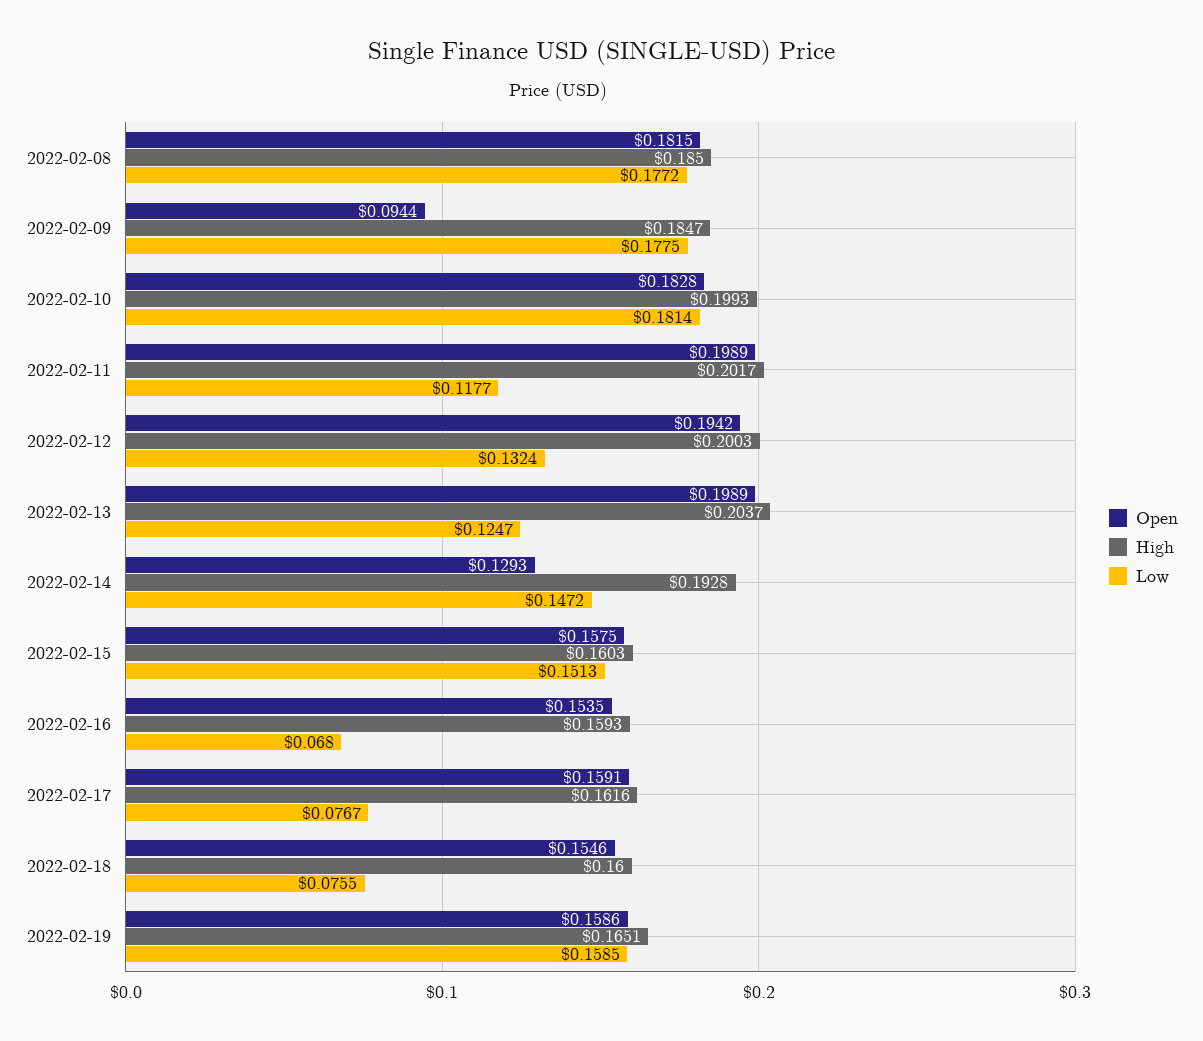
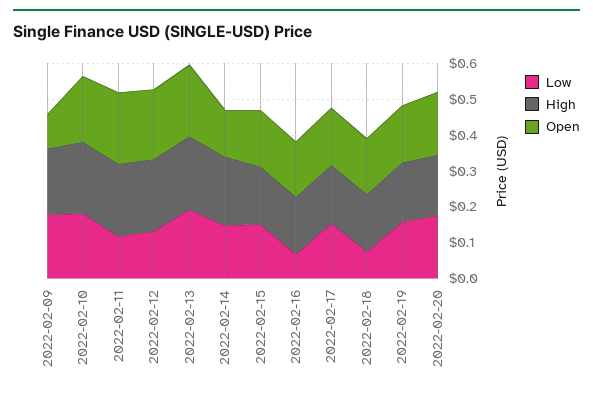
Open, 2022-02-08: 0.1815 -> none
High, 2022-02-08: 0.185 -> none
Low, 2022-02-08: 0.1772 -> none
Low, 2022-02-13: 0.1247 -> 0.2
Low, 2022-02-17: 0.0767 -> 0.15
Low, 2022-02-20: none -> 0.175
High, 2022-02-20: none -> 0.175
Open, 2022-02-20: none -> 0.175

